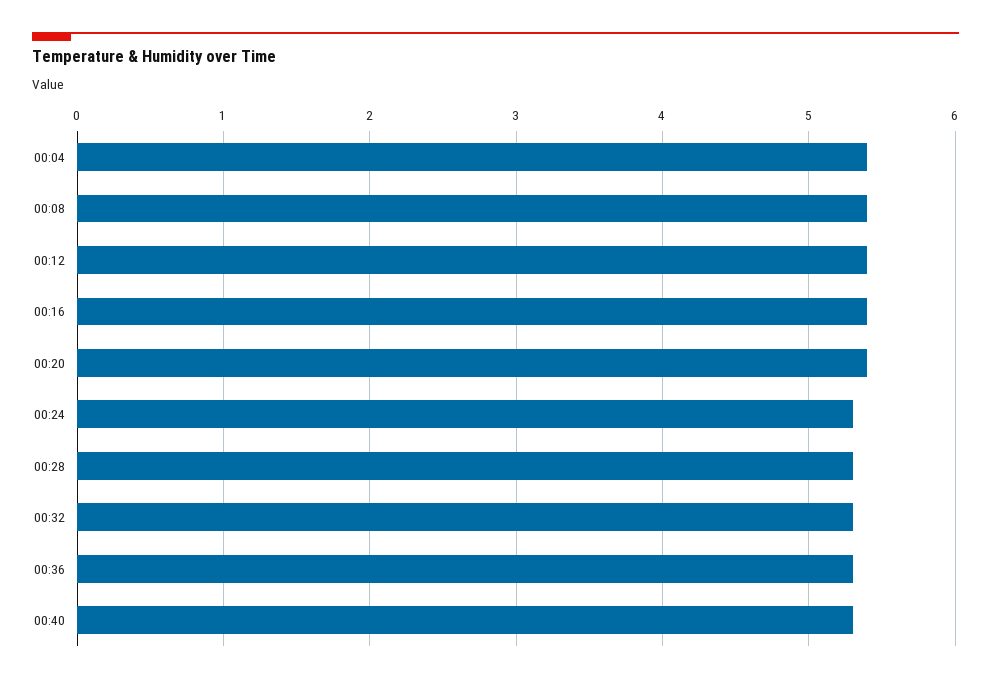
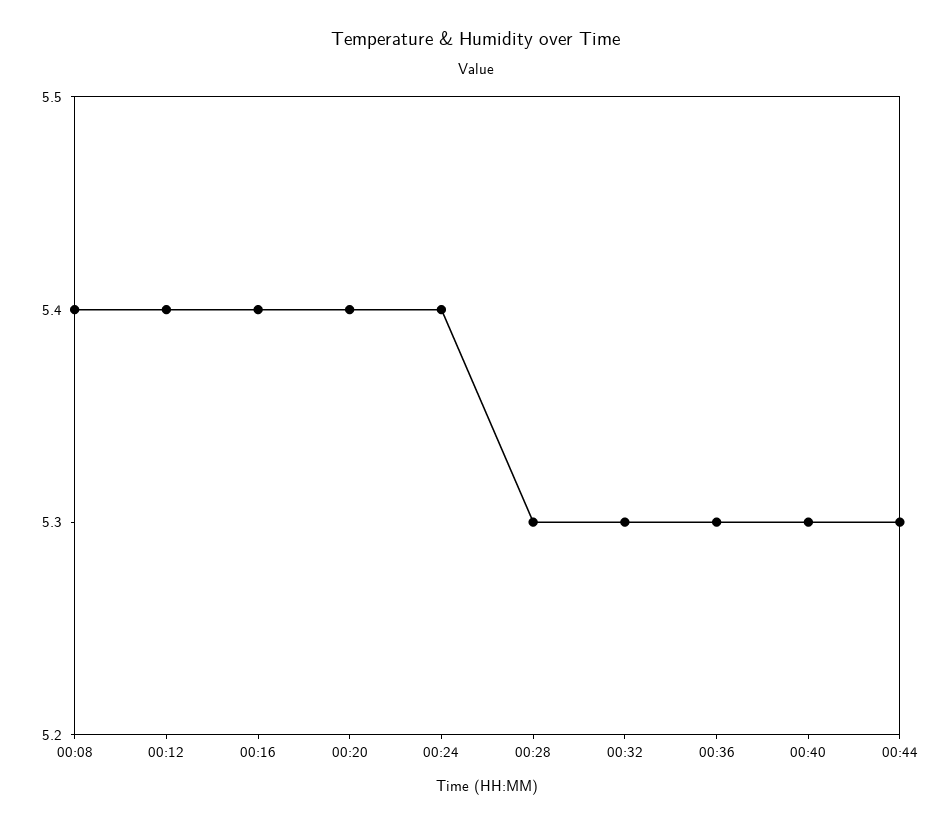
00:04: 5.4 -> none
00:24: 5.3 -> 5.4
00:44: none -> 5.3

